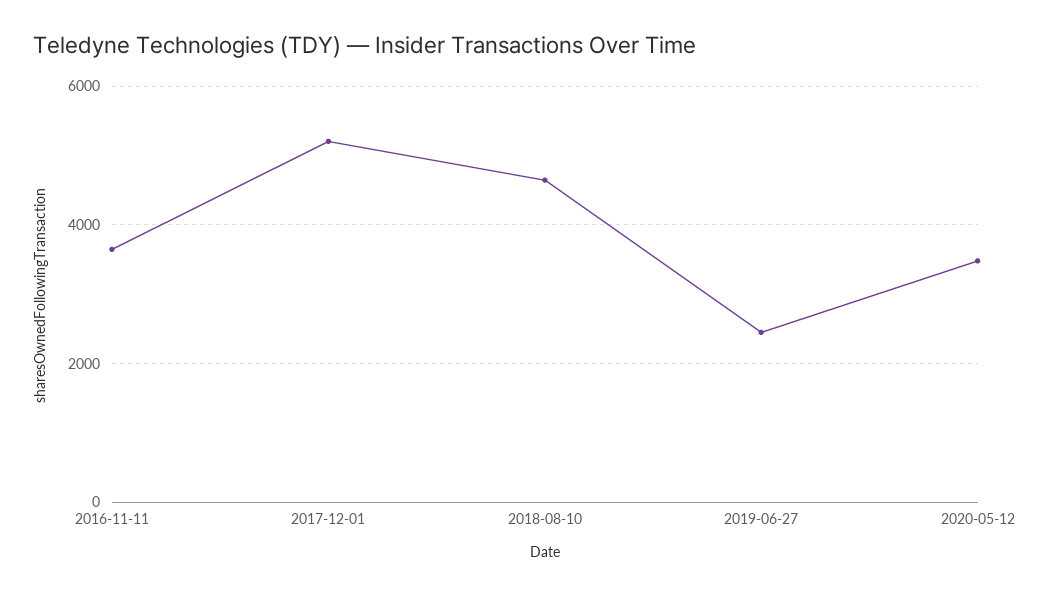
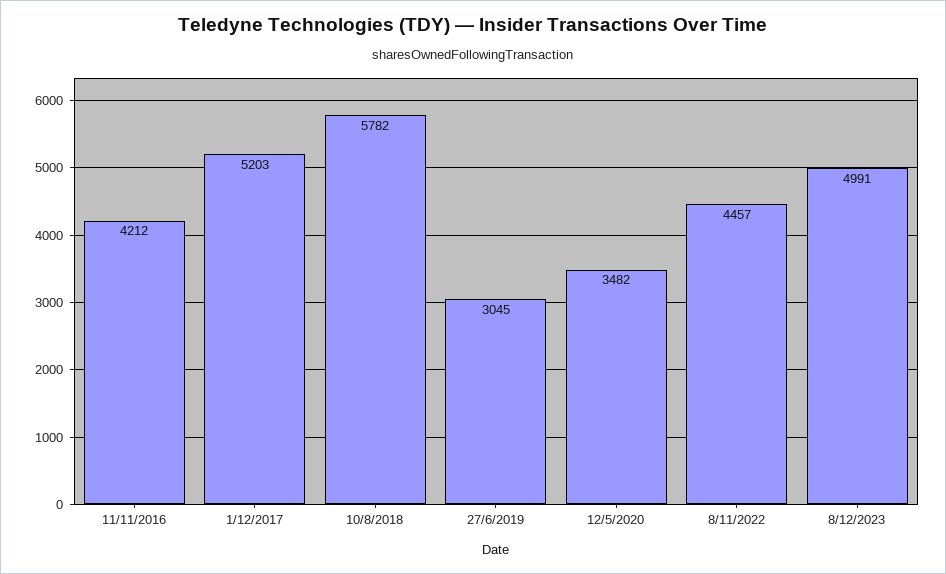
2016-11-11: 3600 -> 4212
2018-08-10: 4600 -> 5782
2019-06-27: 2400 -> 3045
8/11/2022: none -> 4457
8/12/2023: none -> 4991

